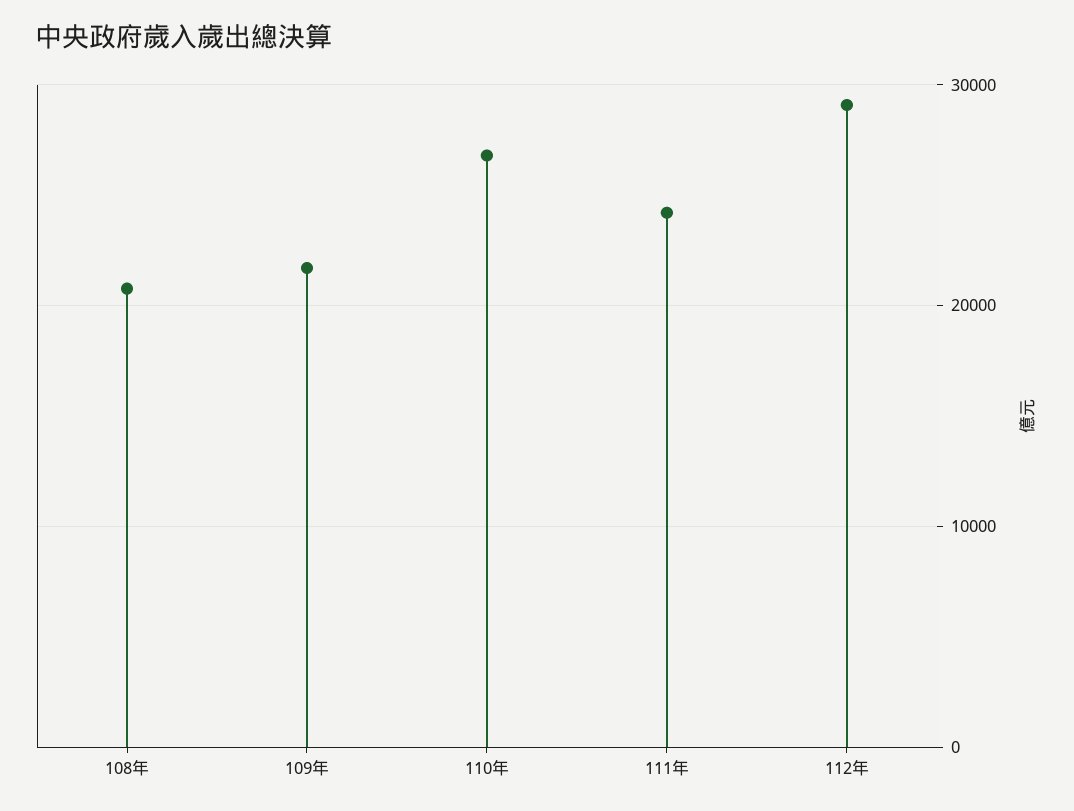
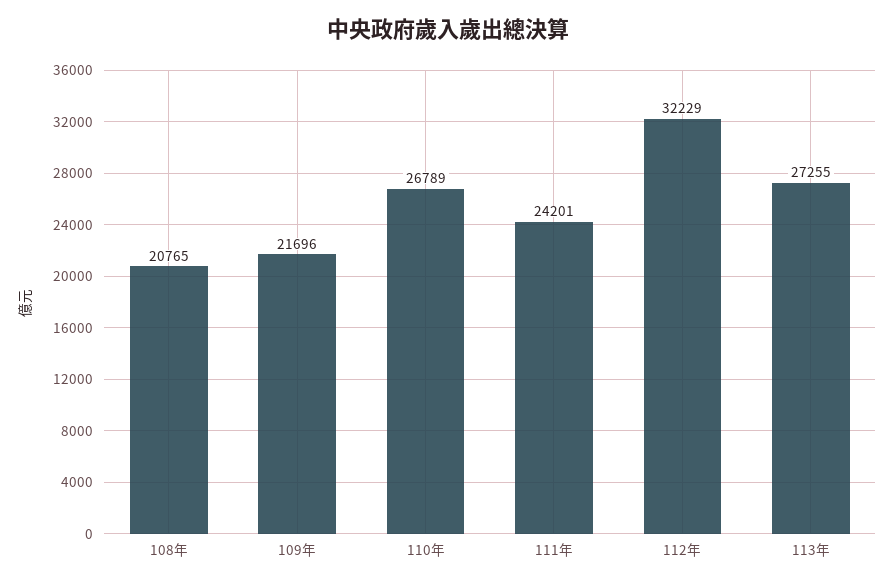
112年: 29000 -> 32229
113年: none -> 27255

